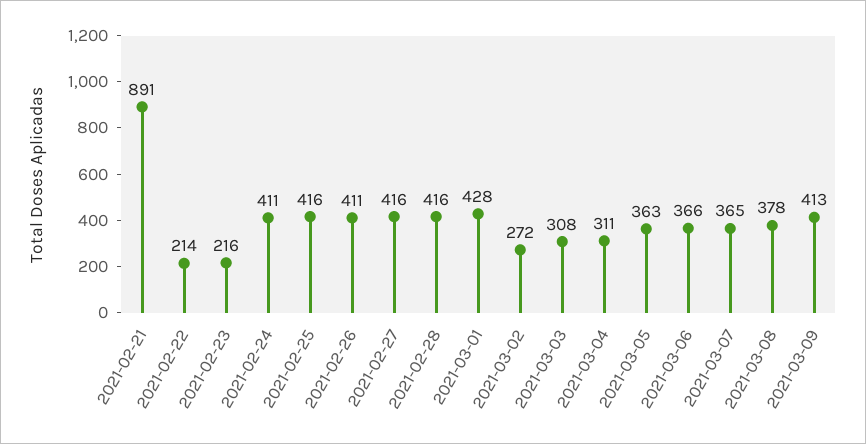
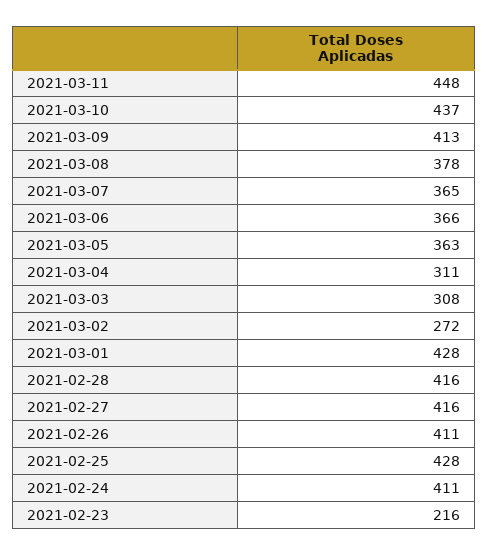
2021-02-21: 891 -> none
2021-02-22: 214 -> none
2021-02-25: 416 -> 428
2021-03-11: none -> 448
2021-03-10: none -> 437

